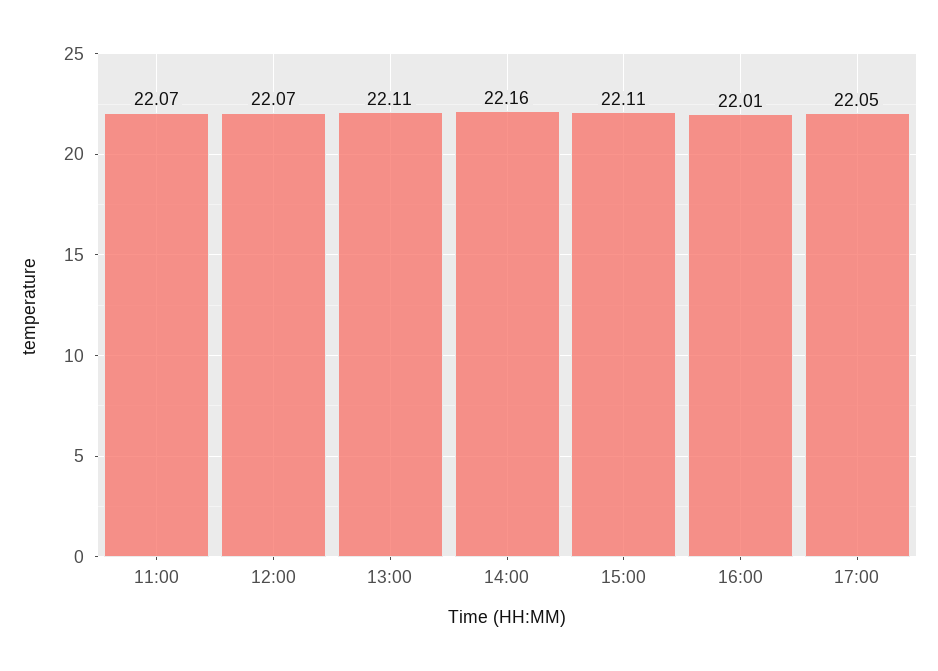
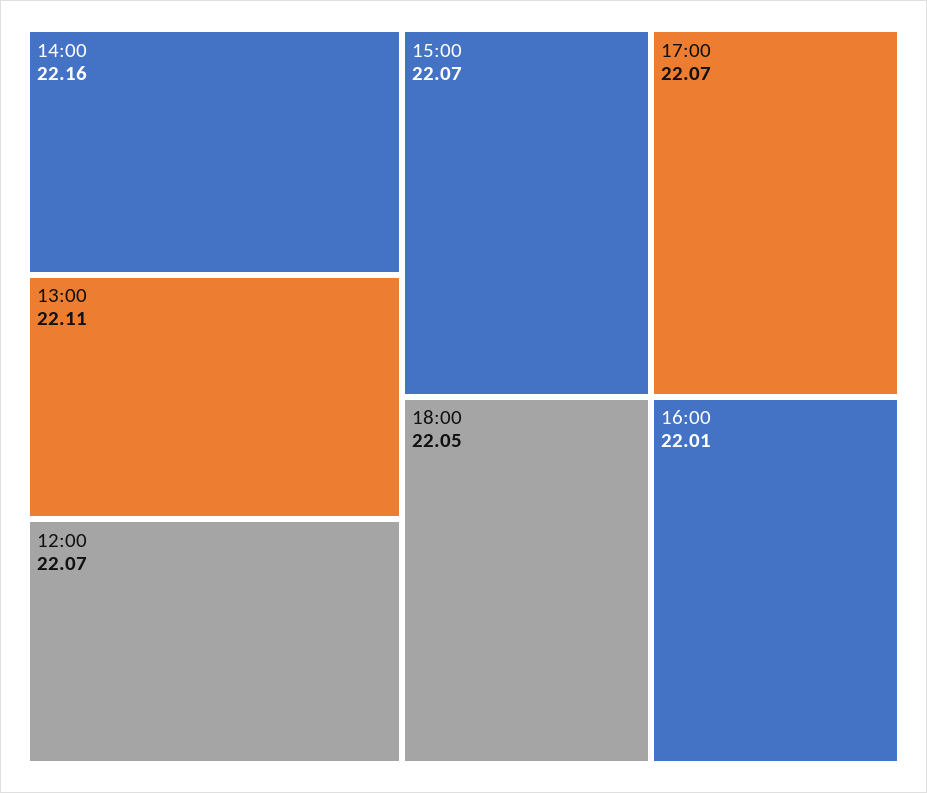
11:00: 22.07 -> none
15:00: 22.11 -> 22.07
17:00: 22.05 -> 22.07
18:00: none -> 22.05

